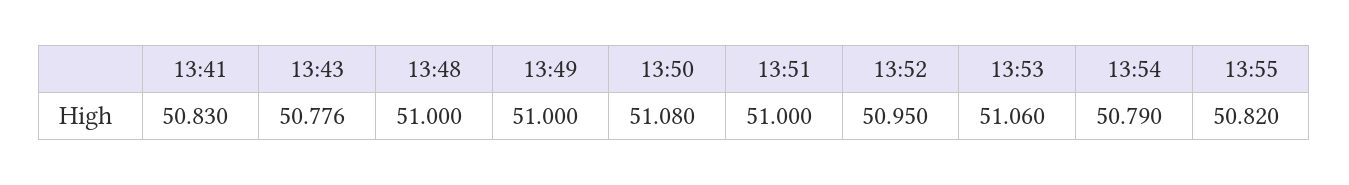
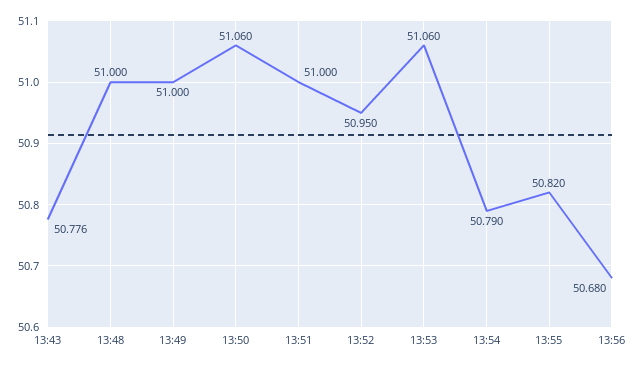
13:41: 50.83 -> none
13:50: 51.08 -> 51.06
13:56: none -> 50.68

